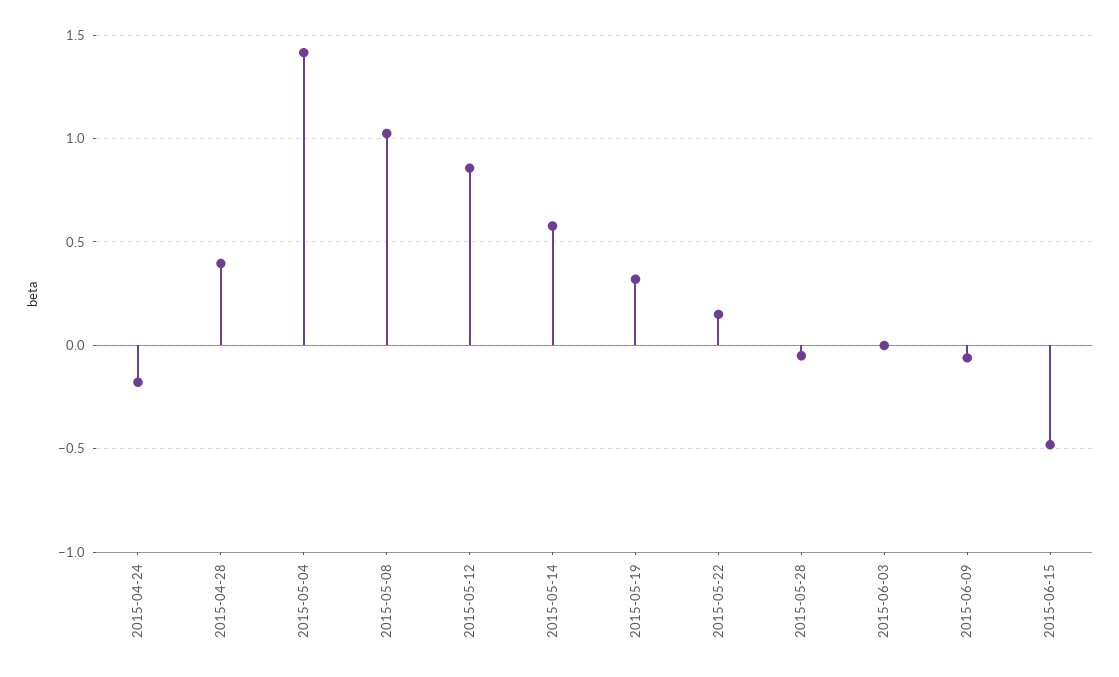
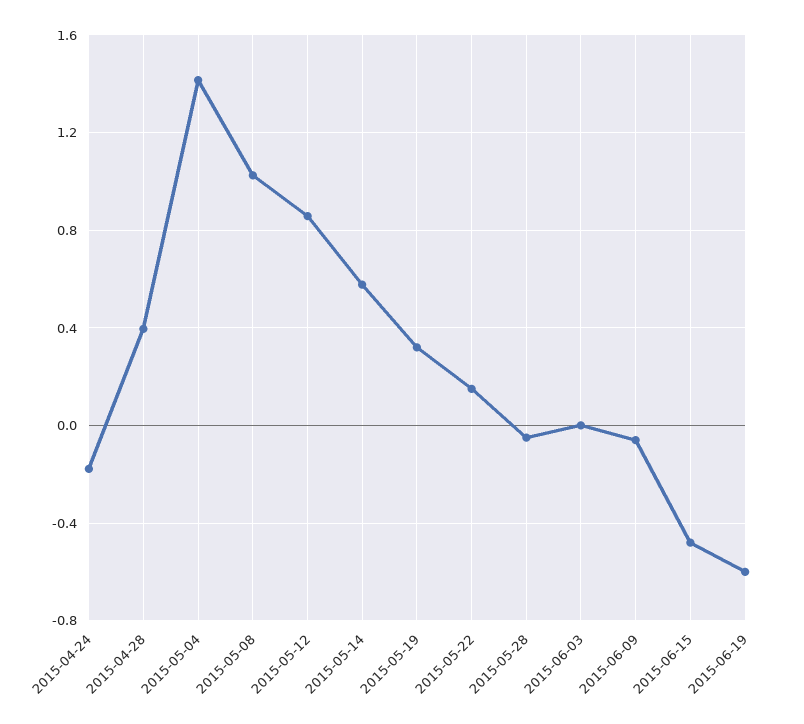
2015-06-19: none -> -0.6

